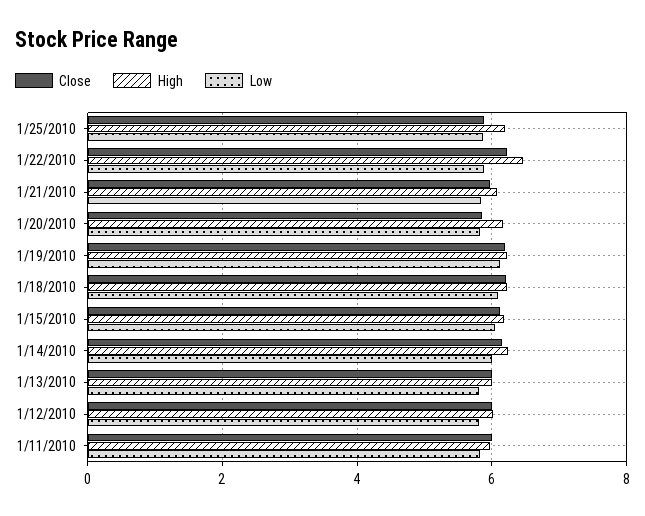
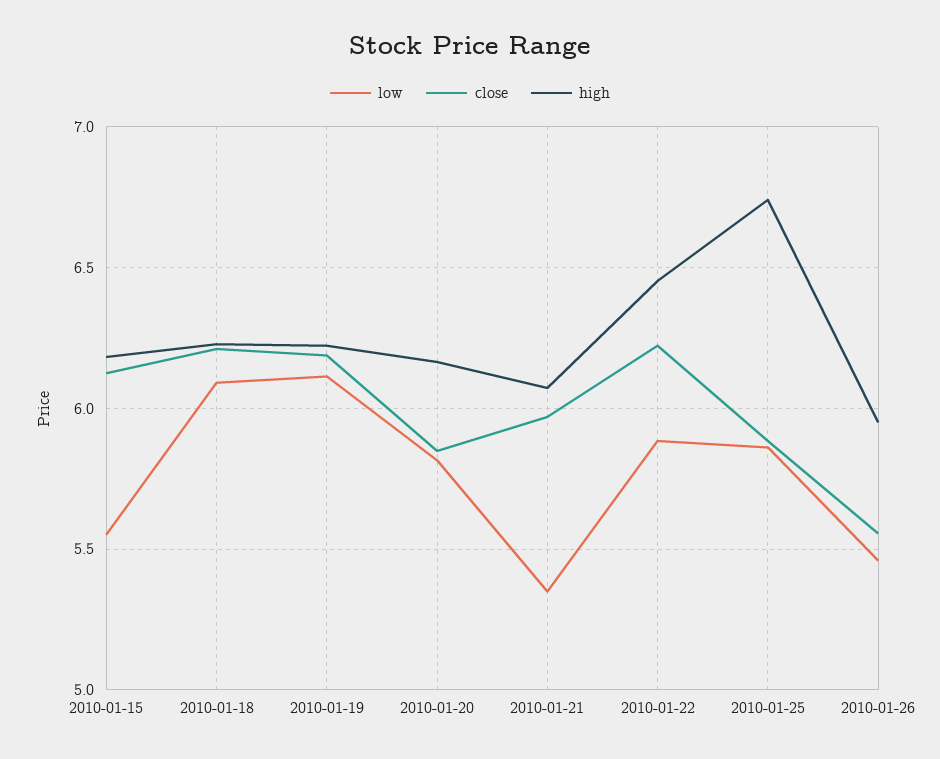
High, 1/25/2010: 6.2 -> 6.75
Low, 1/21/2010: 5.8 -> 5.35
Low, 1/15/2010: 6 -> 5.55
Close, 1/14/2010: 6.2 -> none
High, 1/14/2010: 6.2 -> none
Low, 1/14/2010: 6 -> none
Close, 1/13/2010: 6 -> none
High, 1/13/2010: 6 -> none
Low, 1/13/2010: 5.8 -> none
Close, 1/12/2010: 6 -> none
High, 1/12/2010: 6 -> none
Low, 1/12/2010: 5.8 -> none
Close, 1/11/2010: 6 -> none
High, 1/11/2010: 6 -> none
Low, 1/11/2010: 5.8 -> none
Low, 2010-01-26: none -> 5.45
Close, 2010-01-26: none -> 5.55
High, 2010-01-26: none -> 5.95

